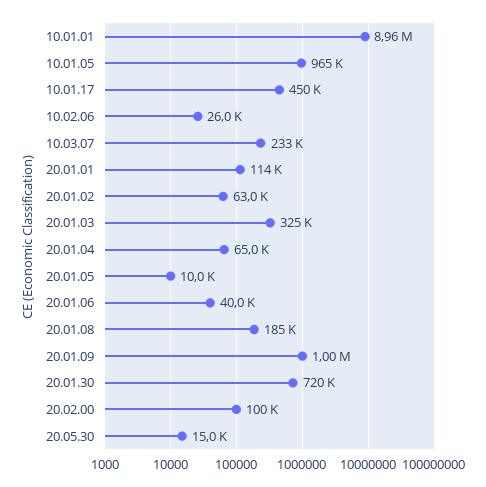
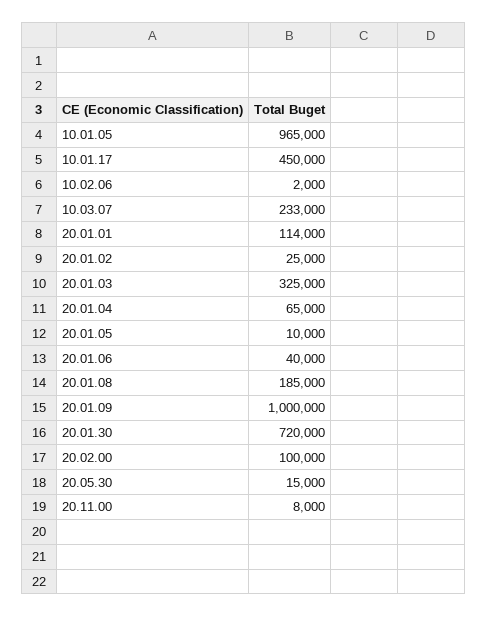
10.01.01: 8960000 -> none
10.02.06: 26000 -> 2000
20.01.02: 63000 -> 25000
20.11.00: none -> 8000

